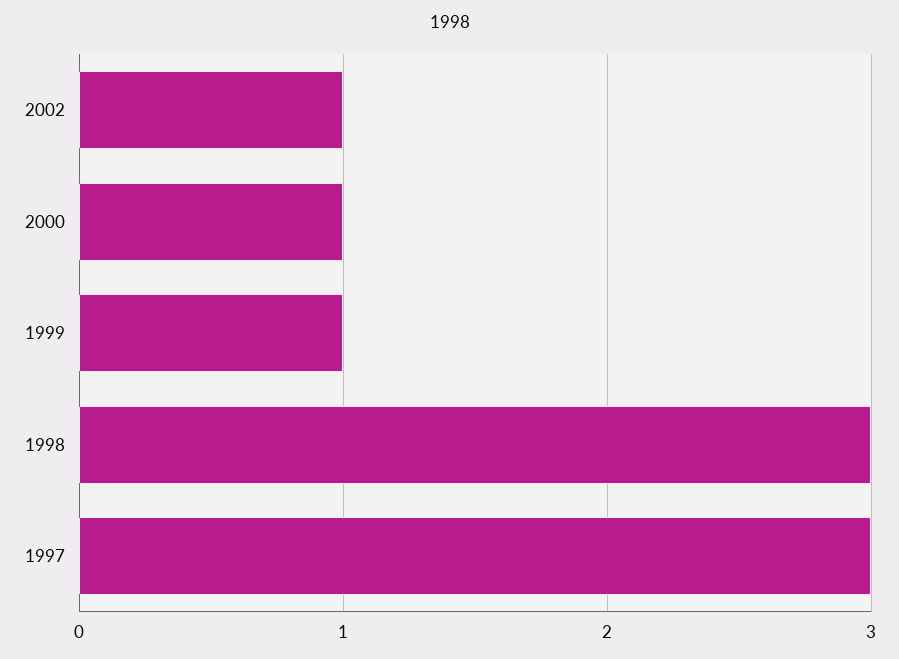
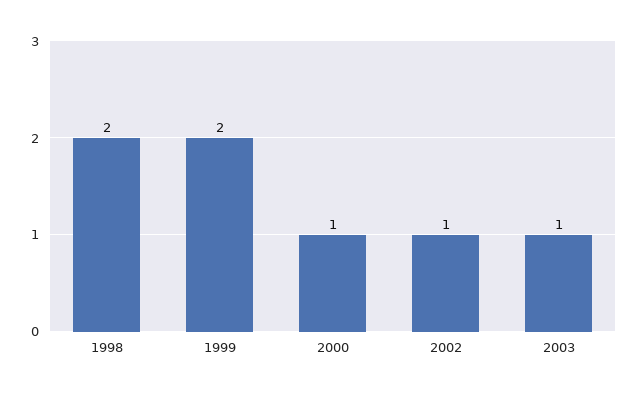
1999: 1 -> 2
1998: 3 -> 2
1997: 3 -> none
2003: none -> 1

